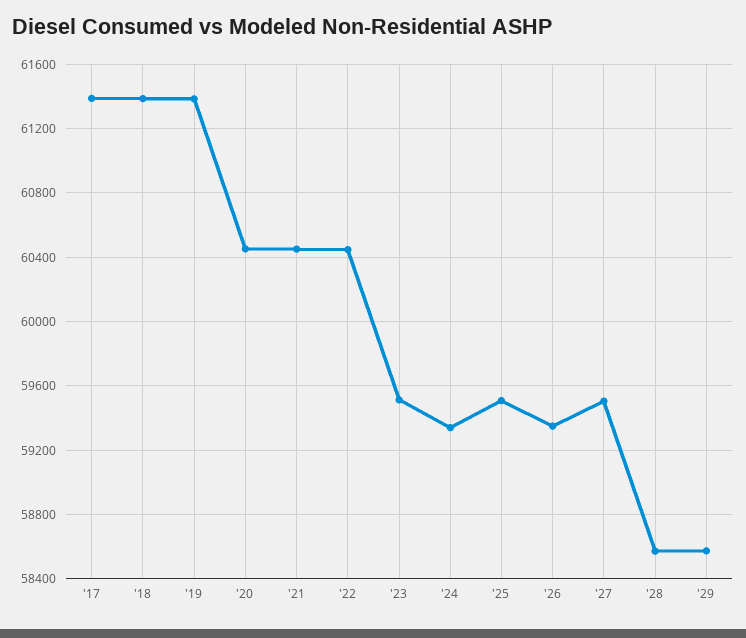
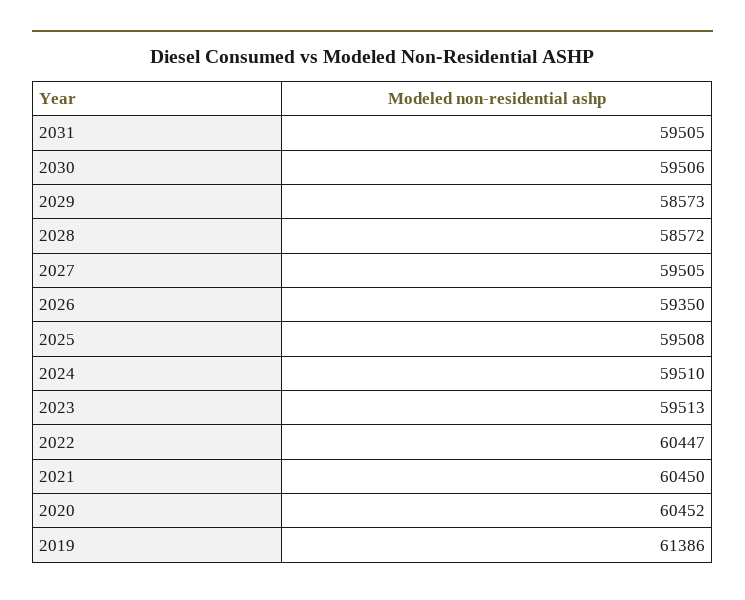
'17: 61400 -> none
'18: 61400 -> none
'24: 59350 -> 59510
2031: none -> 59505
2030: none -> 59506

